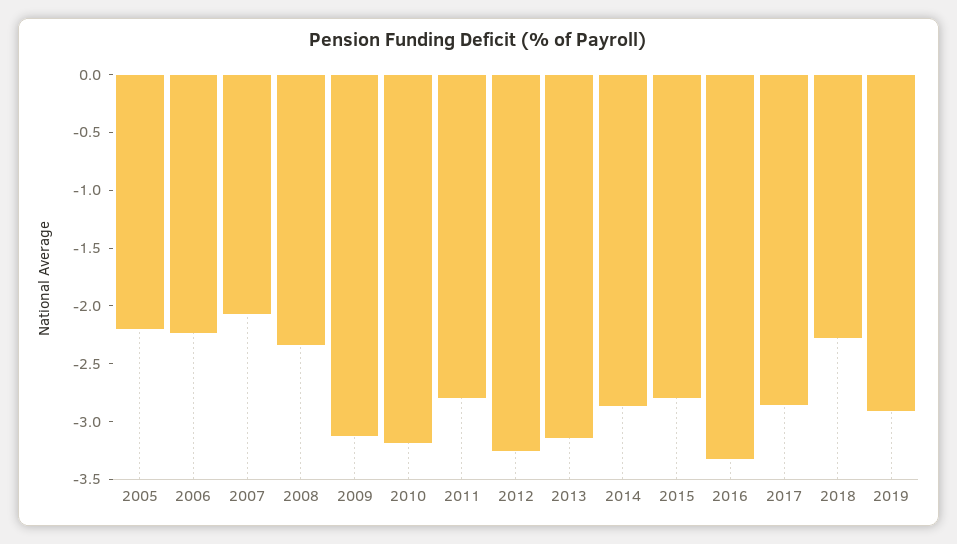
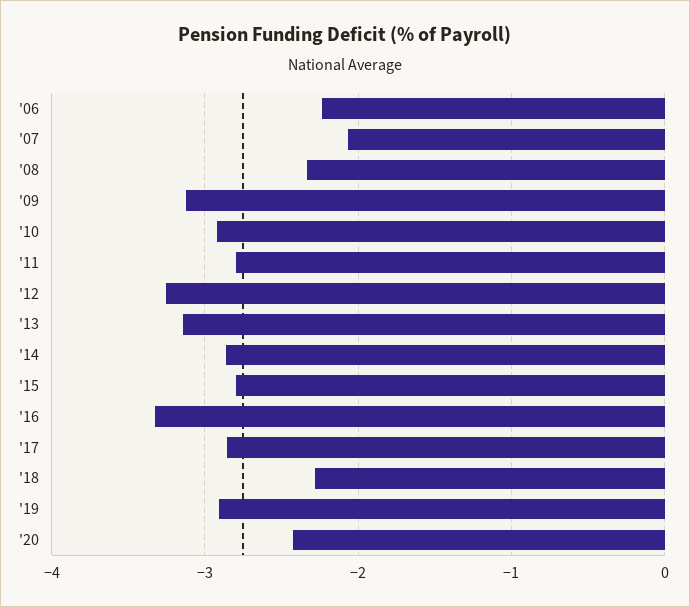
2005: -2.2 -> none
2010: -3.2 -> -2.9
'20: none -> -2.4

